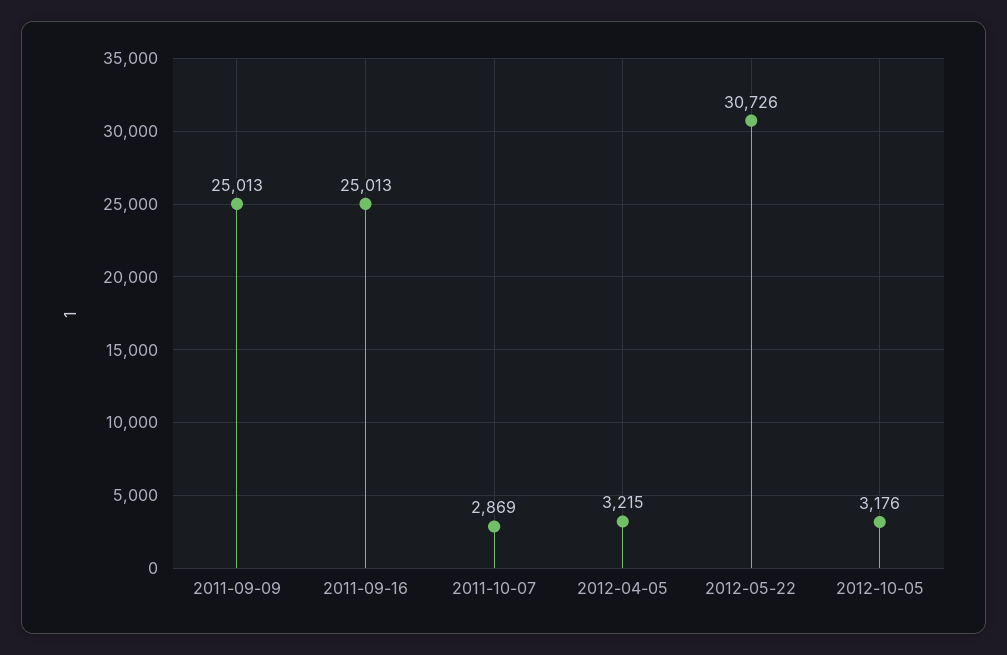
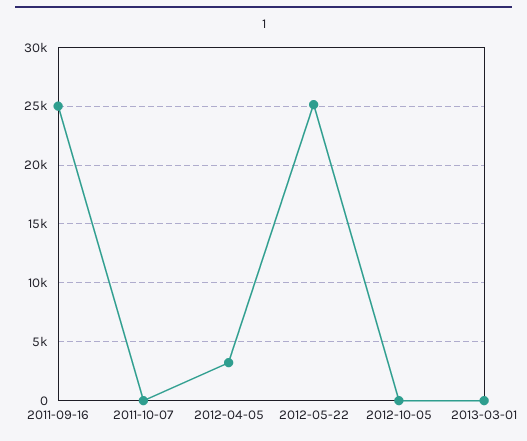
2011-09-09: 25013 -> none
2011-10-07: 2869 -> 0
2012-05-22: 30726 -> 25000
2012-10-05: 3176 -> 0
2013-03-01: none -> 0

